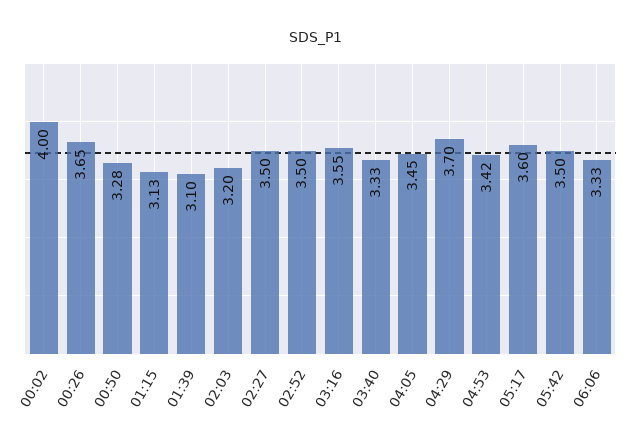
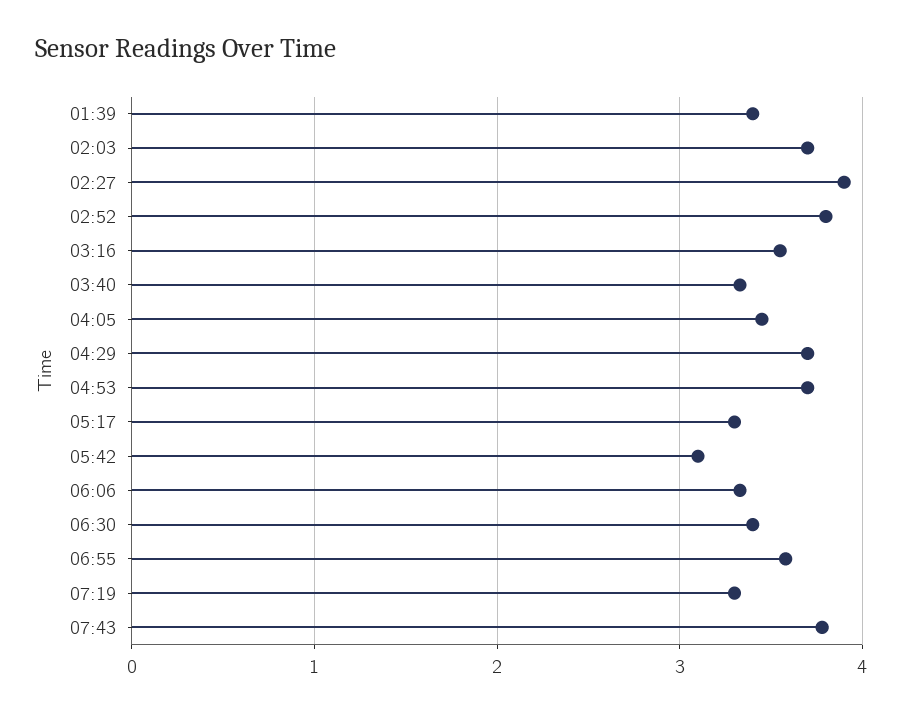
00:02: 4 -> none
00:26: 3.65 -> none
00:50: 3.28 -> none
01:15: 3.13 -> none
01:39: 3.1 -> 3.4
02:03: 3.2 -> 3.7
02:27: 3.5 -> 3.9
02:52: 3.5 -> 3.8
04:53: 3.42 -> 3.7
05:17: 3.6 -> 3.3
05:42: 3.5 -> 3.1
06:30: none -> 3.4
06:55: none -> 3.6
07:19: none -> 3.3
07:43: none -> 3.8

